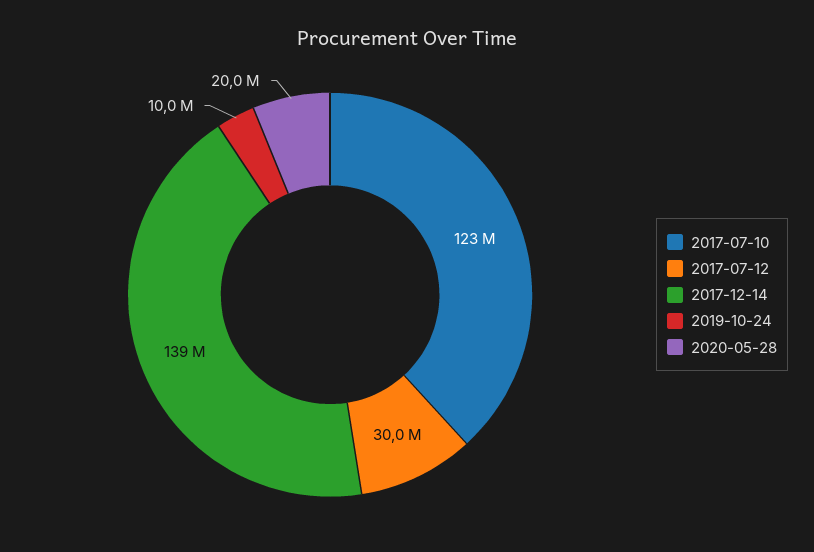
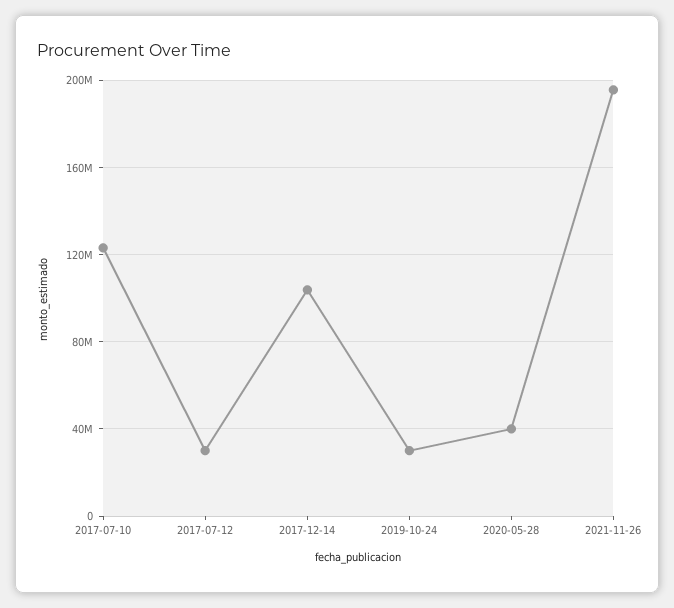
2017-12-14: 139000000 -> 105000000
2019-10-24: 10000000 -> 30000000
2020-05-28: 20000000 -> 40000000
2021-11-26: none -> 195000000

